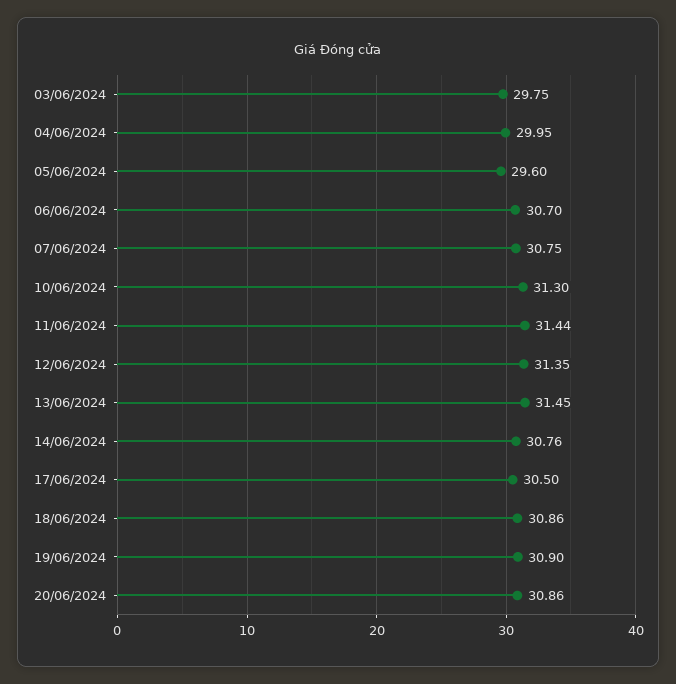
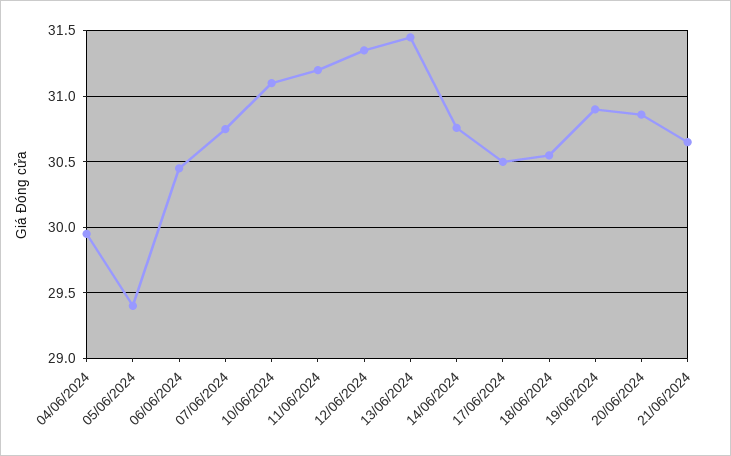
03/06/2024: 29.75 -> none
05/06/2024: 29.6 -> 29.4
06/06/2024: 30.7 -> 30.45
10/06/2024: 31.3 -> 31.1
11/06/2024: 31.44 -> 31.2
18/06/2024: 30.86 -> 30.55
21/06/2024: none -> 30.65

